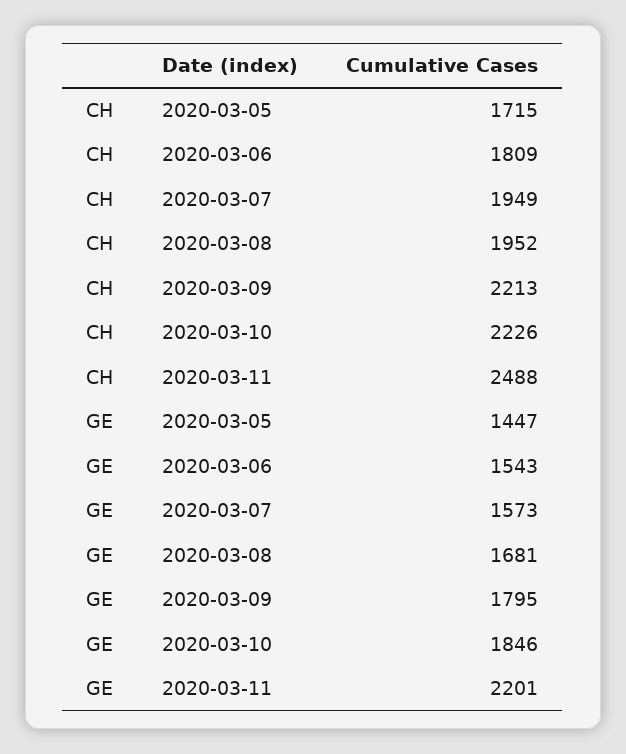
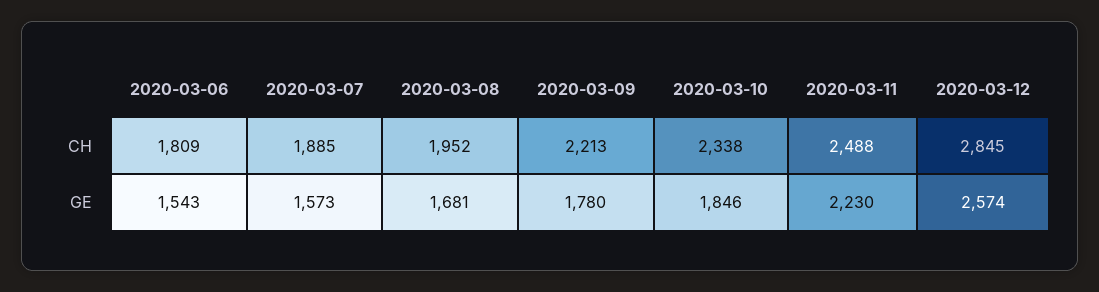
CH, 2020-03-05: 1715 -> none
CH, 2020-03-07: 1949 -> 1885
CH, 2020-03-10: 2226 -> 2338
GE, 2020-03-05: 1447 -> none
GE, 2020-03-09: 1795 -> 1780
GE, 2020-03-11: 2201 -> 2230
CH, 2020-03-12: none -> 2845
GE, 2020-03-12: none -> 2574

